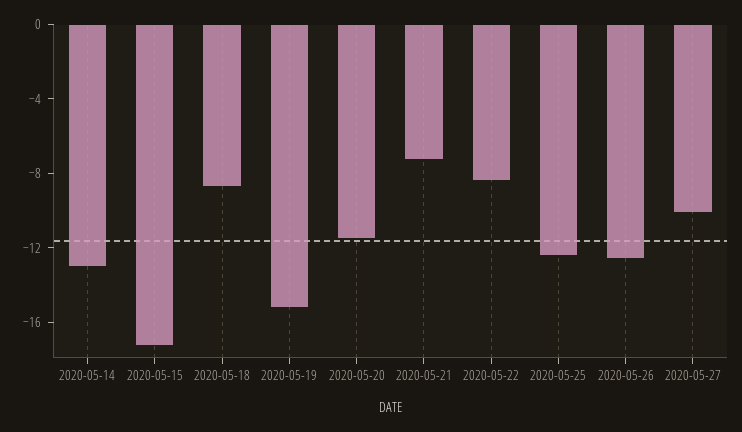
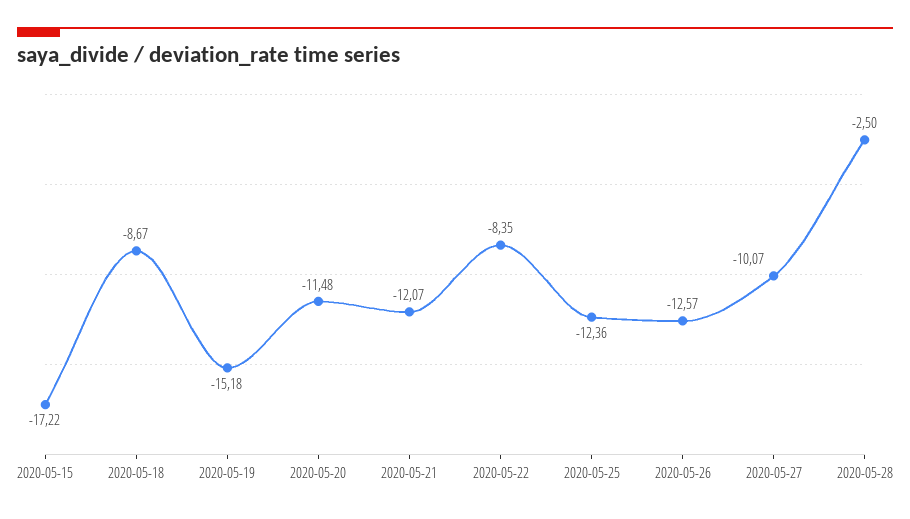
2020-05-14: -13 -> none
2020-05-21: -7 -> -12.07
2020-05-28: none -> -2.5

